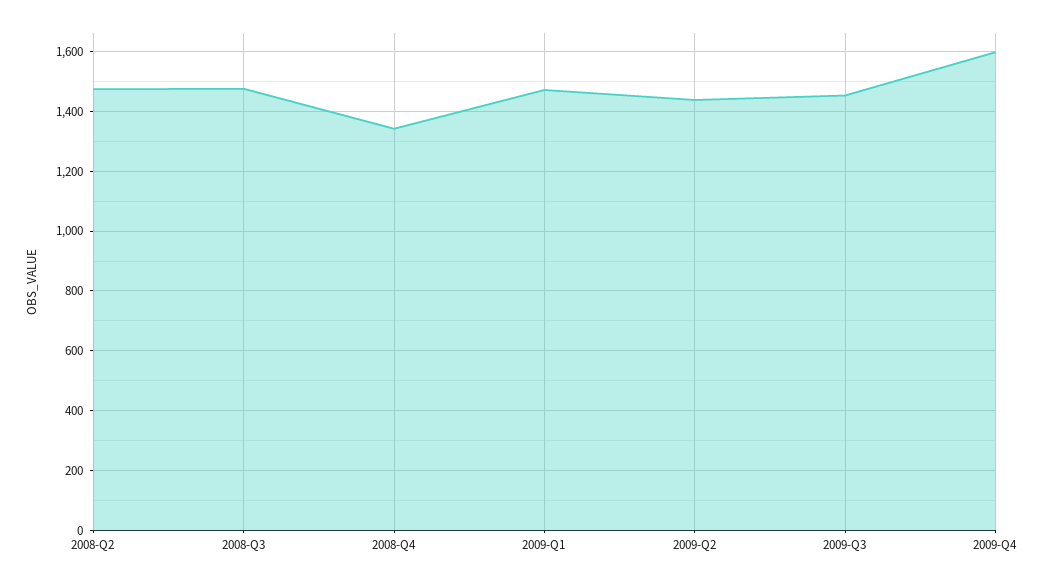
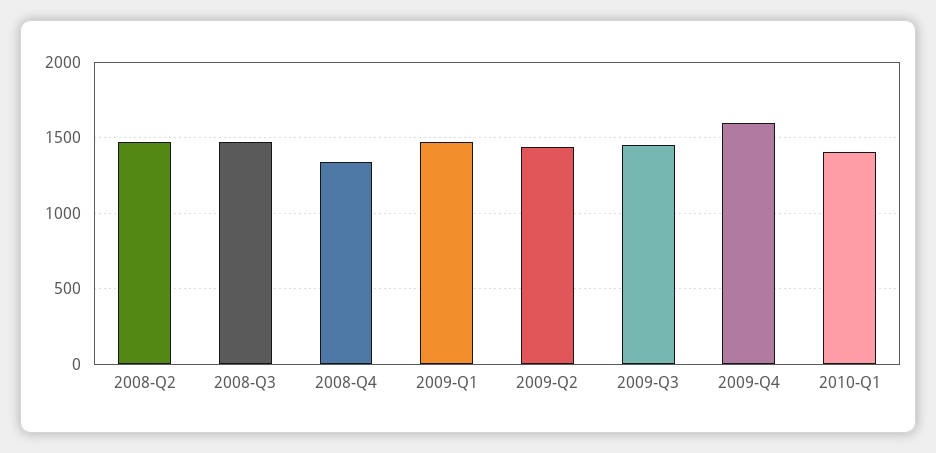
2010-Q1: none -> 1400

